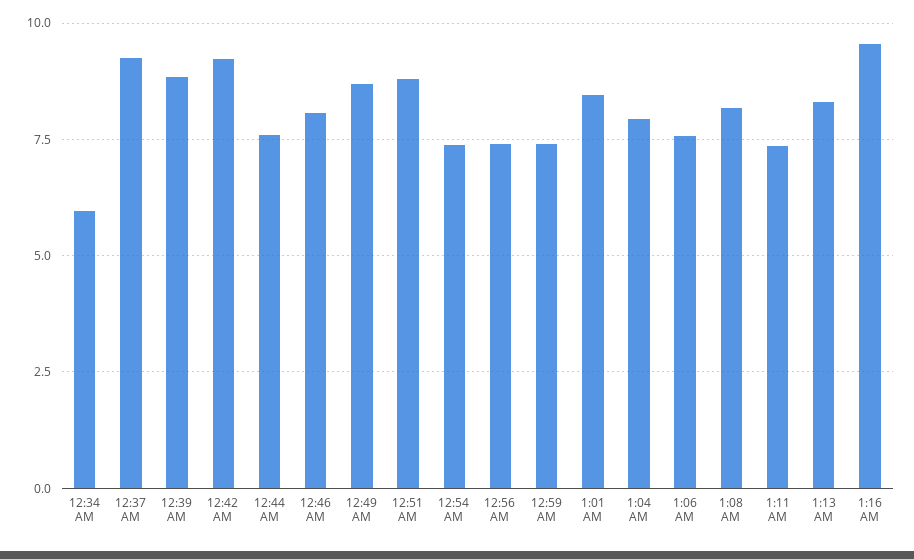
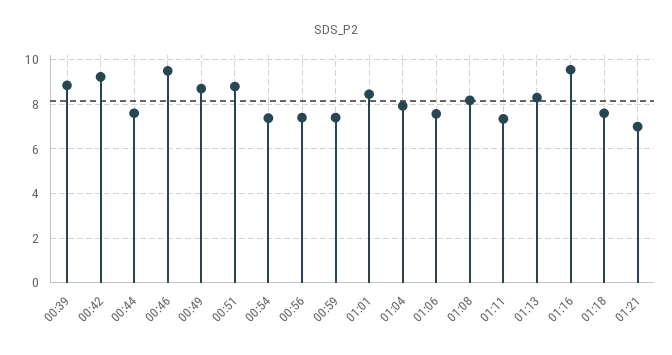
12:34 AM: 6 -> none
12:37 AM: 9.25 -> none
12:46 AM: 8 -> 9.5
01:18: none -> 7.5
01:21: none -> 7

